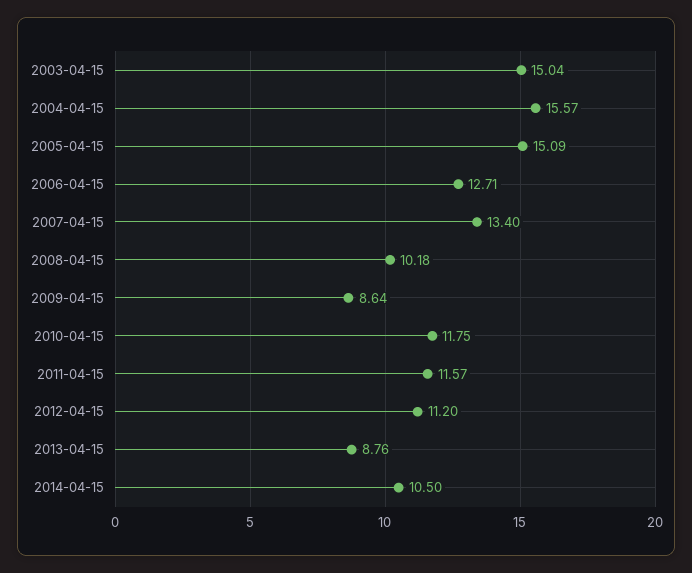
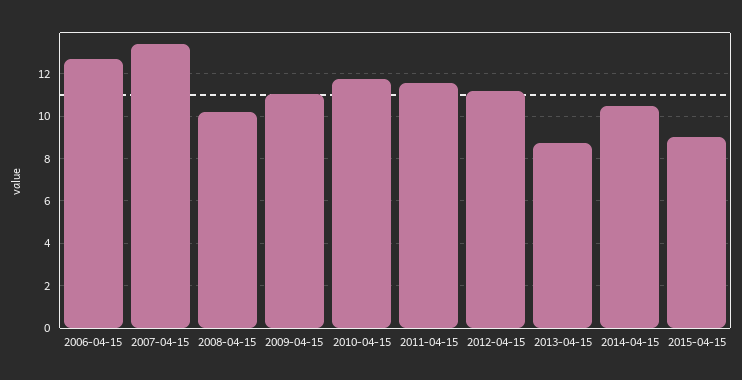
2003-04-15: 15.04 -> none
2004-04-15: 15.57 -> none
2005-04-15: 15.09 -> none
2009-04-15: 8.64 -> 11
2015-04-15: none -> 9

